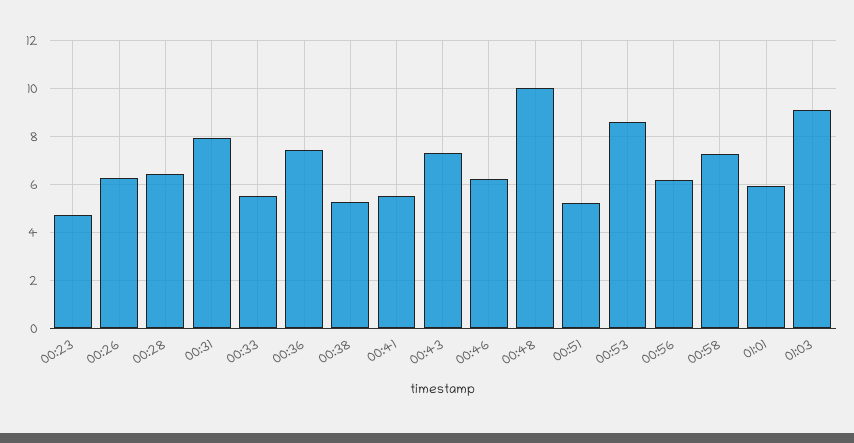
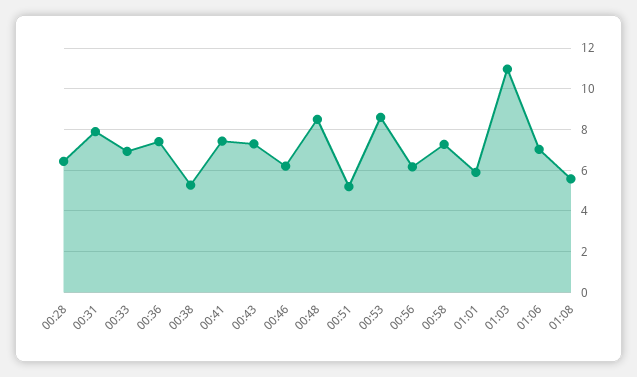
00:23: 4.75 -> none
00:26: 6.25 -> none
00:33: 5.5 -> 7
00:41: 5.5 -> 7.5
00:48: 10 -> 8.5
01:03: 9 -> 11
01:06: none -> 7
01:08: none -> 5.5

